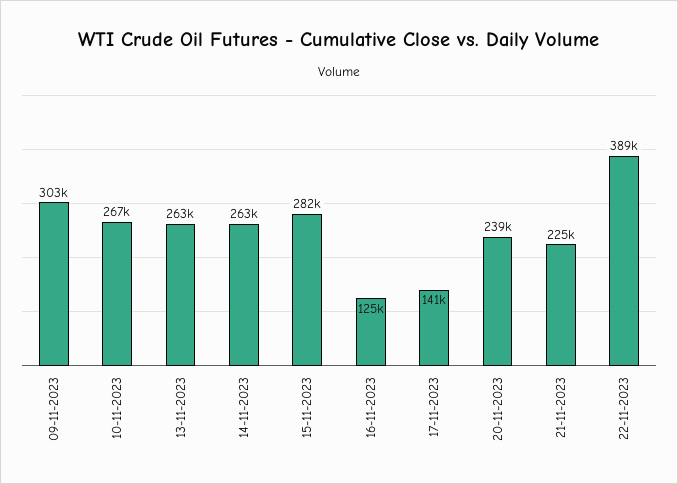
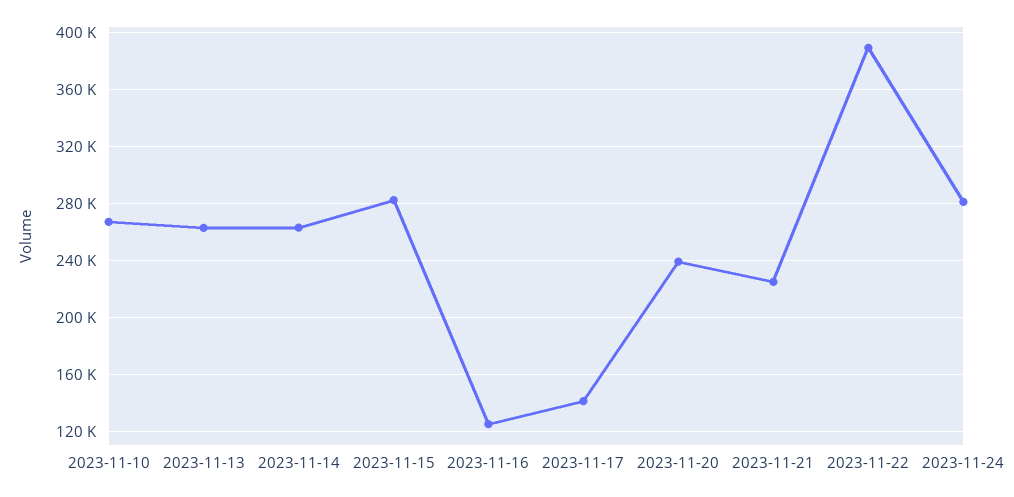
09-11-2023: 303000 -> none
2023-11-24: none -> 280000

